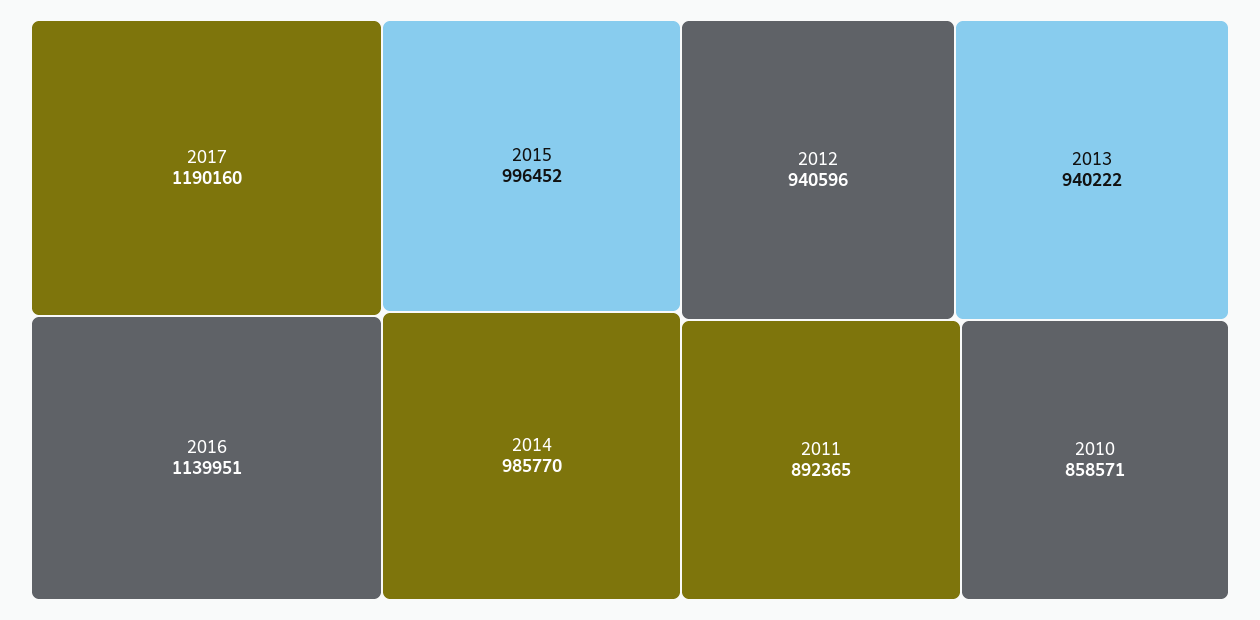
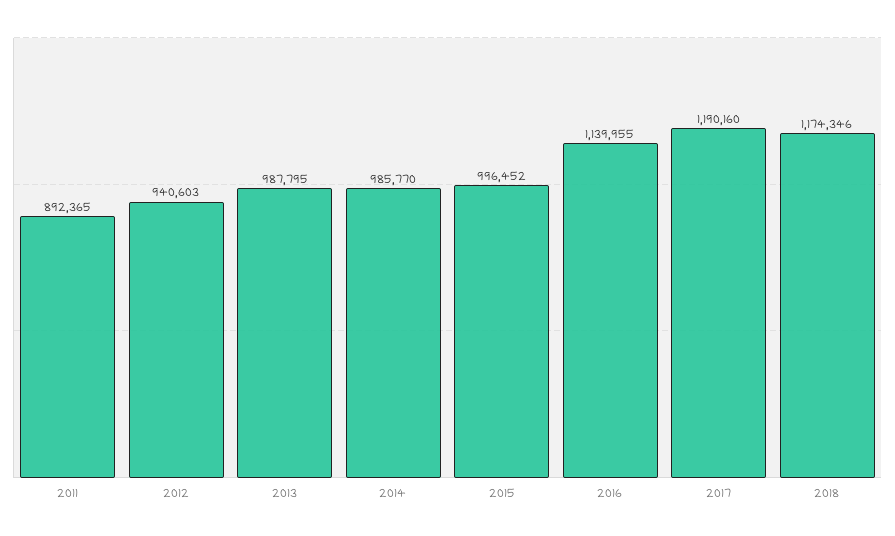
2016: 1139951 -> 1139955
2012: 940596 -> 940603
2013: 940222 -> 987795
2010: 858571 -> none
2018: none -> 1174346

